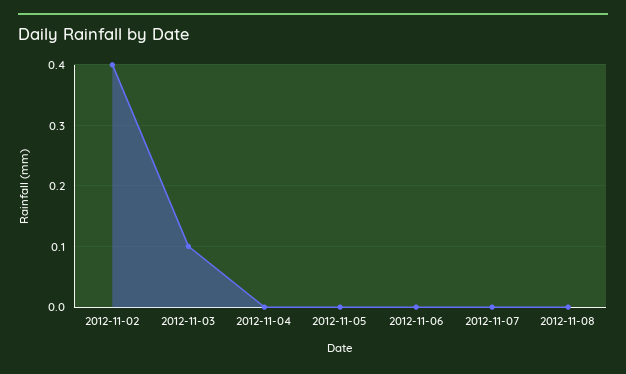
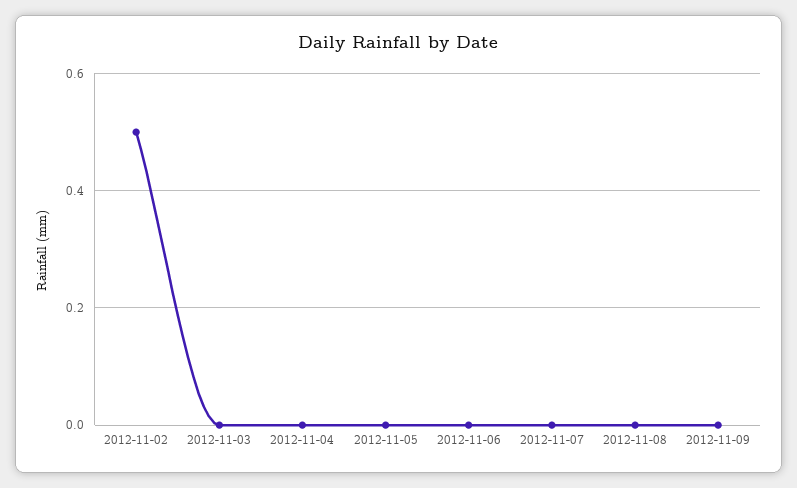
2012-11-02: 0.4 -> 0.5
2012-11-03: 0.1 -> 0
2012-11-09: none -> 0

